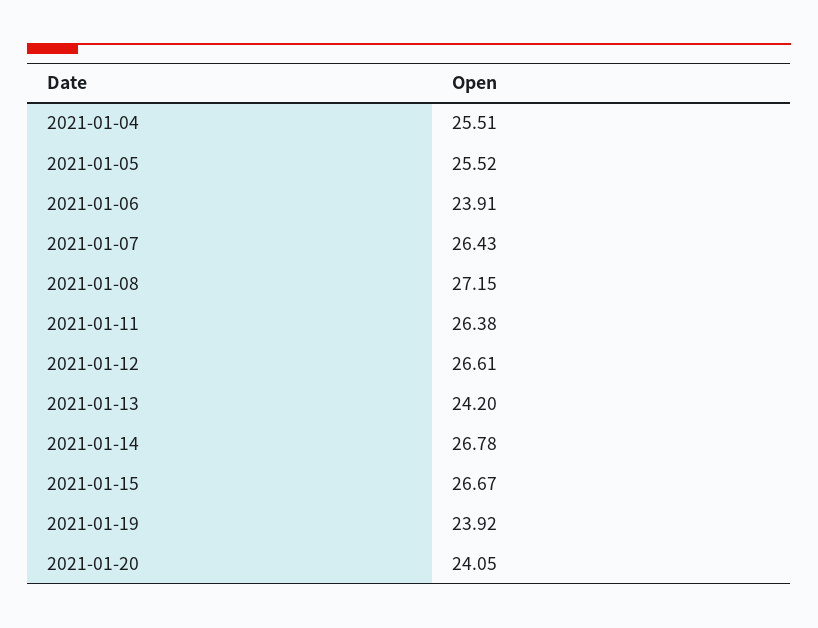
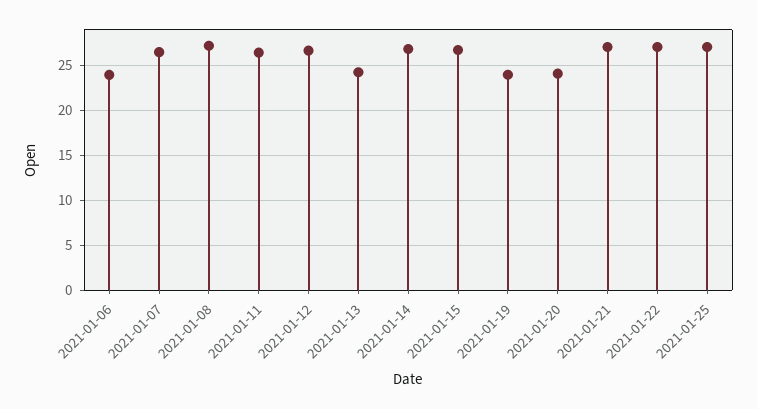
2021-01-04: 25.51 -> none
2021-01-05: 25.52 -> none
2021-01-21: none -> 27
2021-01-22: none -> 27
2021-01-25: none -> 27

